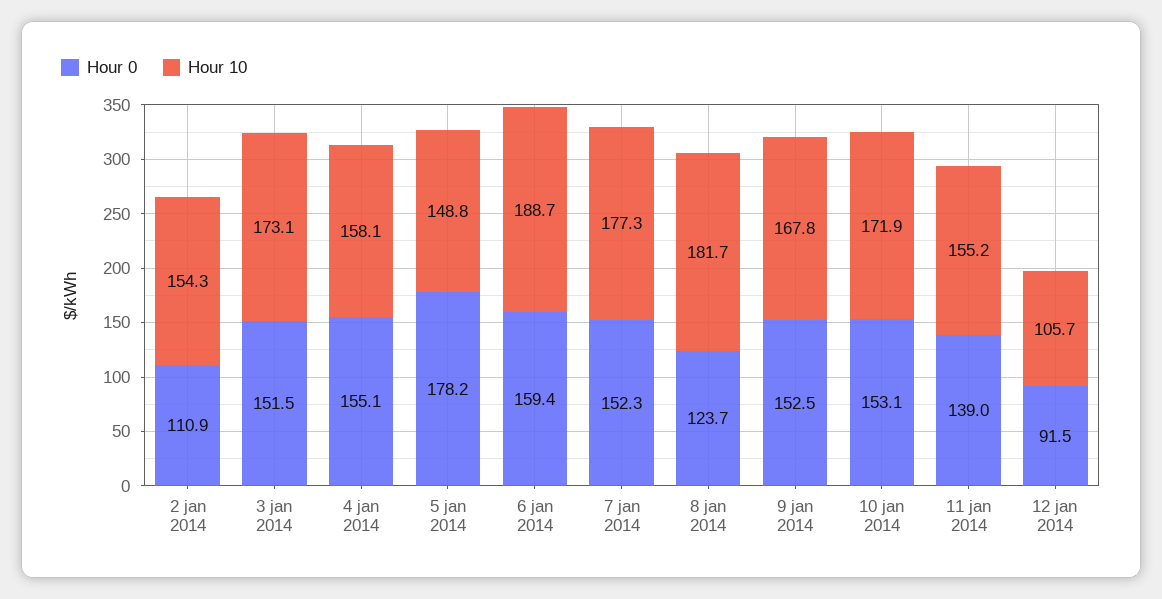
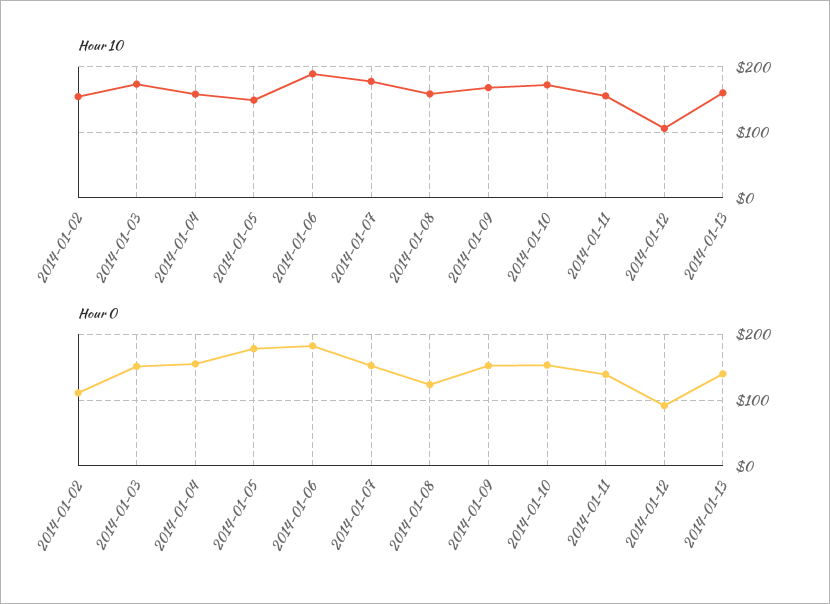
Hour 0, 6 jan 2014: 159.4 -> 180
Hour 10, 8 jan 2014: 181.7 -> 160
Hour 10, 2014-01-13: none -> 160
Hour 0, 2014-01-13: none -> 140

